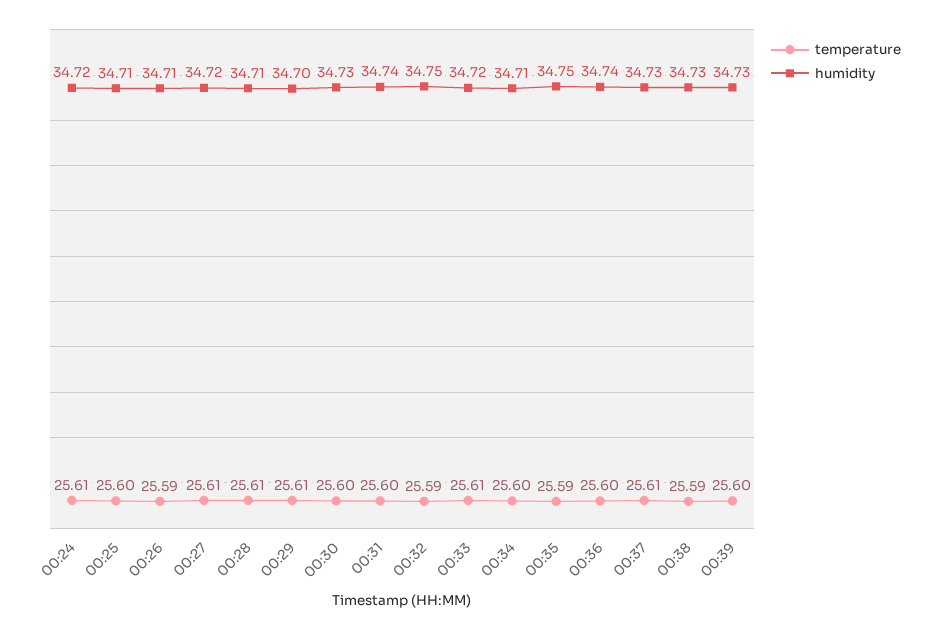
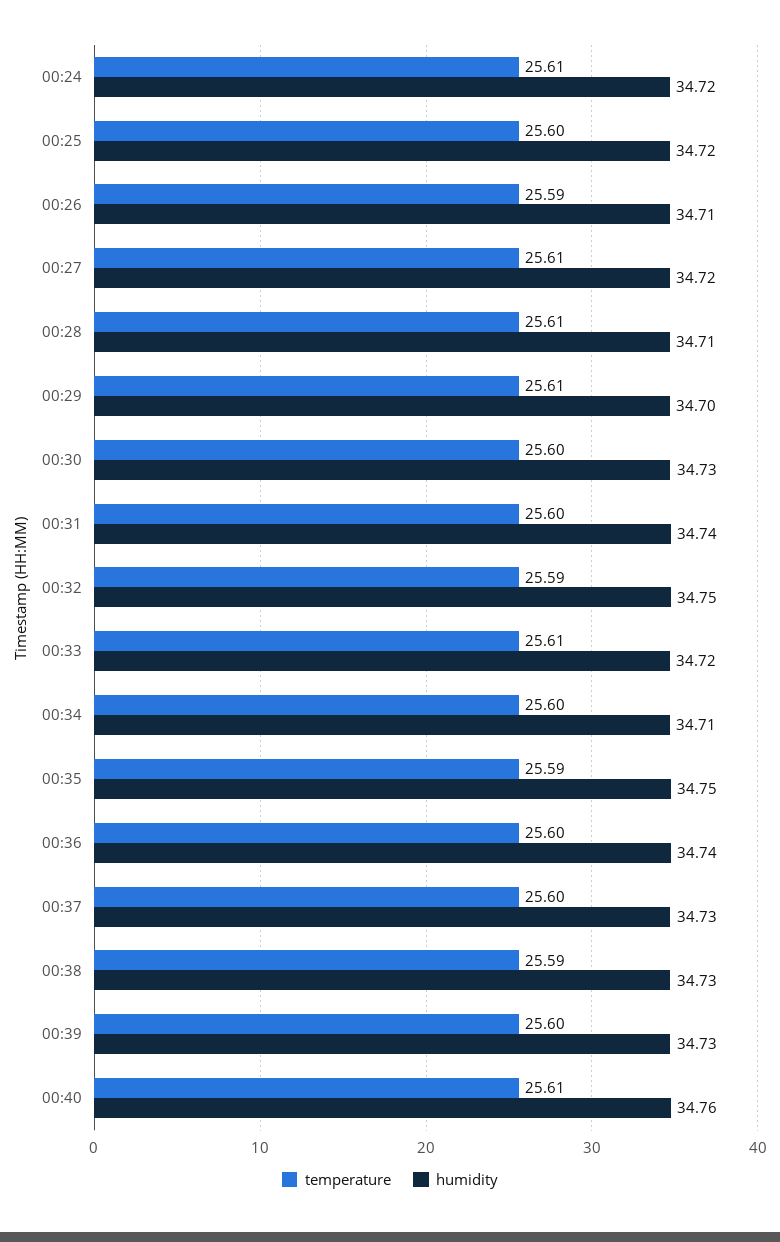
humidity, 00:25: 34.71 -> 34.72
temperature, 00:37: 25.61 -> 25.6
temperature, 00:40: none -> 25.61
humidity, 00:40: none -> 34.76

